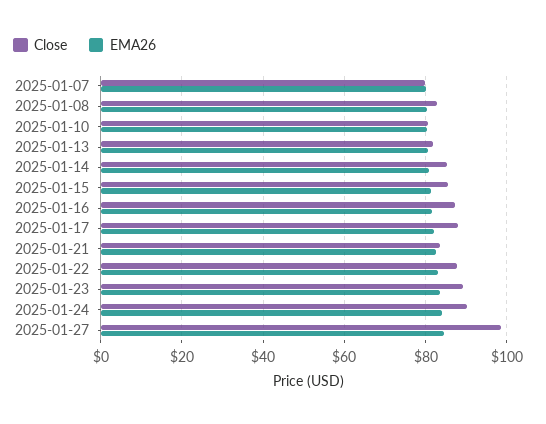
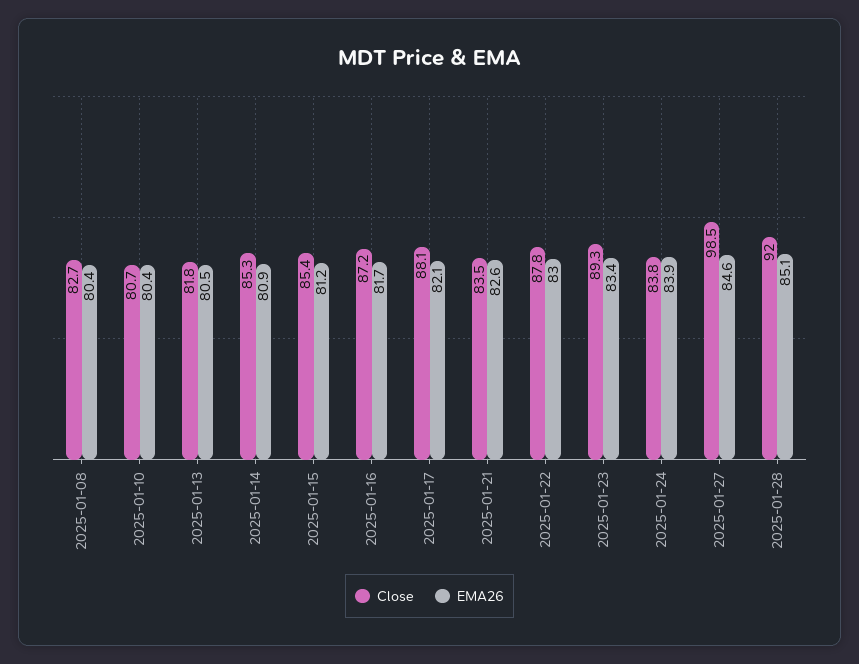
Close, 2025-01-07: 80 -> none
EMA26, 2025-01-07: 80 -> none
Close, 2025-01-24: 90 -> 83.8
Close, 2025-01-28: none -> 92
EMA26, 2025-01-28: none -> 85.1

